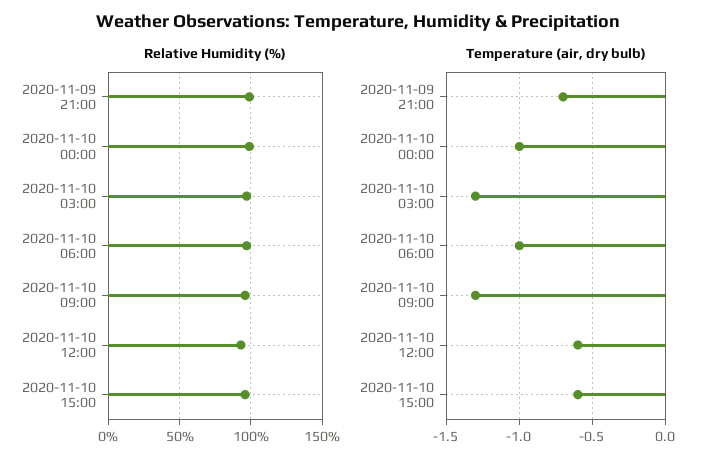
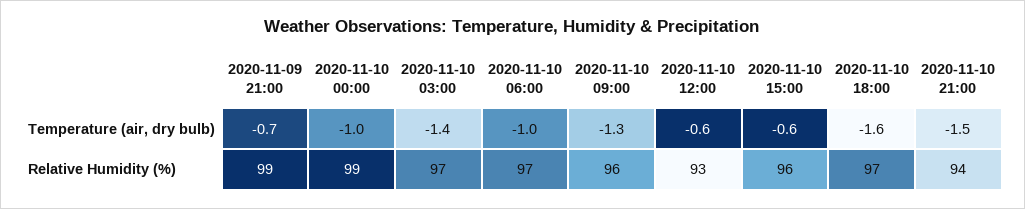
Temperature (air, dry bulb), 2020-11-10 03:00: -1.3 -> -1.4
Temperature (air, dry bulb), 2020-11-10 18:00: none -> -1.6
Temperature (air, dry bulb), 2020-11-10 21:00: none -> -1.5
Relative Humidity (%), 2020-11-10 18:00: none -> 97
Relative Humidity (%), 2020-11-10 21:00: none -> 94

